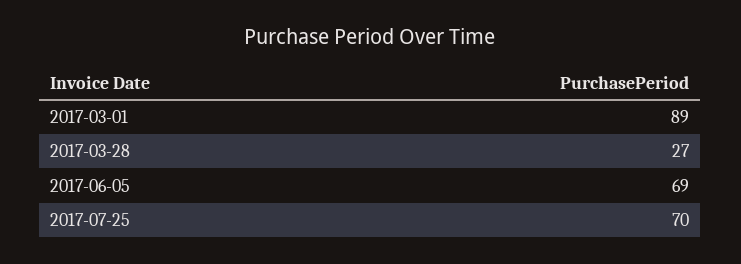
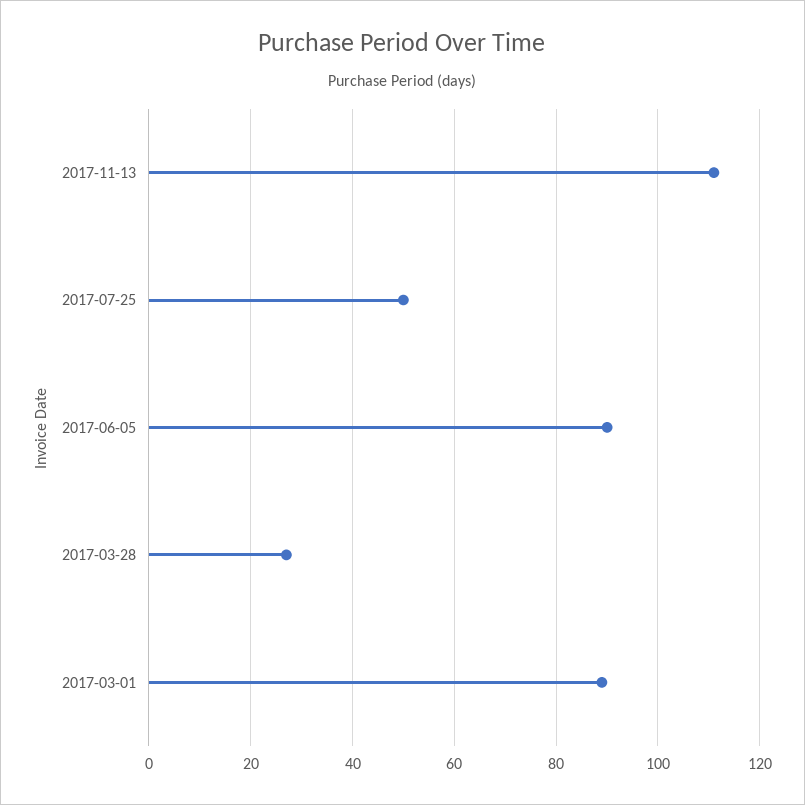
2017-06-05: 69 -> 90
2017-07-25: 70 -> 50
2017-11-13: none -> 110

